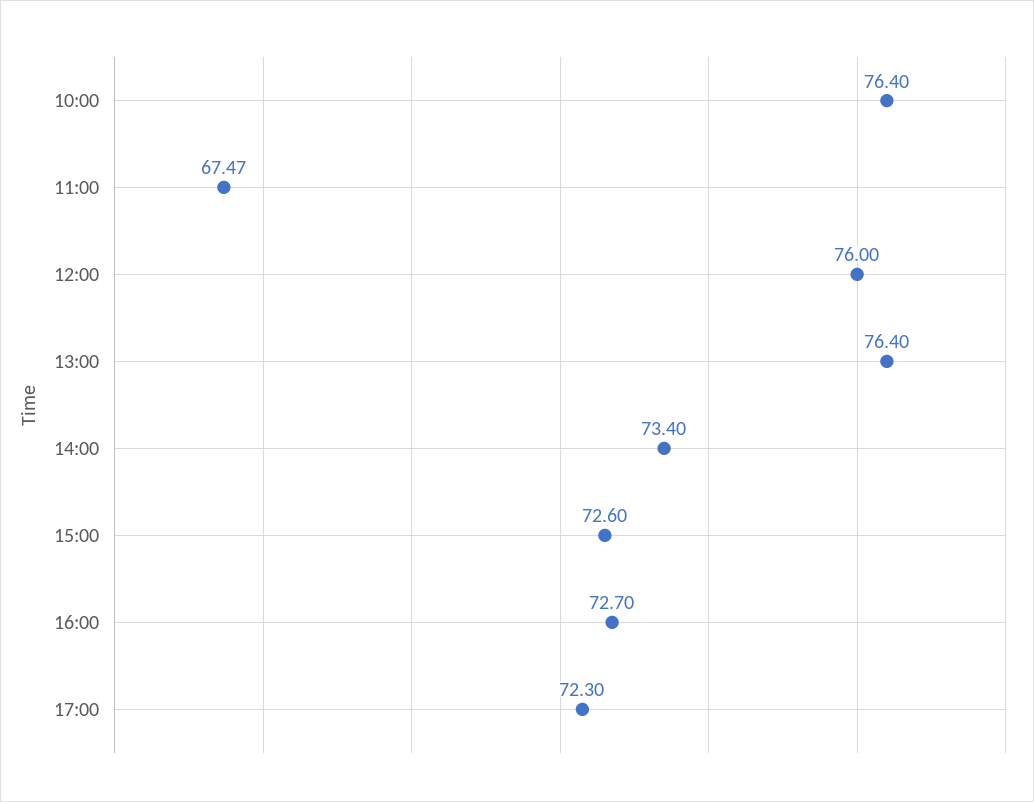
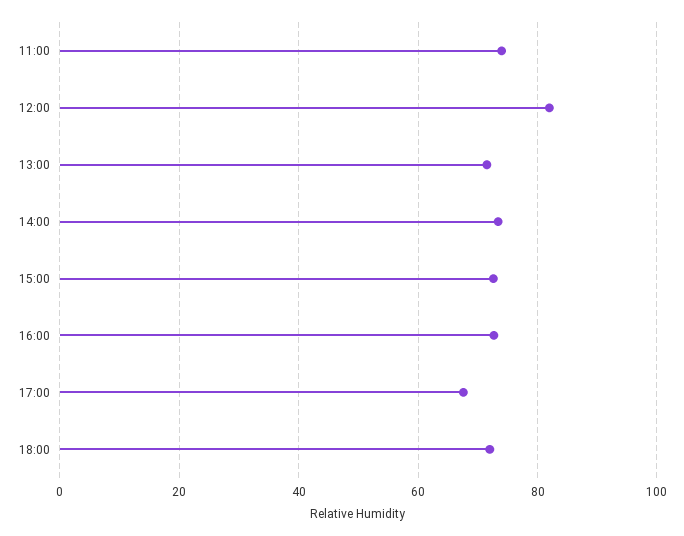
10:00: 76.4 -> none
11:00: 67.47 -> 74
12:00: 76 -> 82
13:00: 76.4 -> 72
17:00: 72.3 -> 68
18:00: none -> 72

